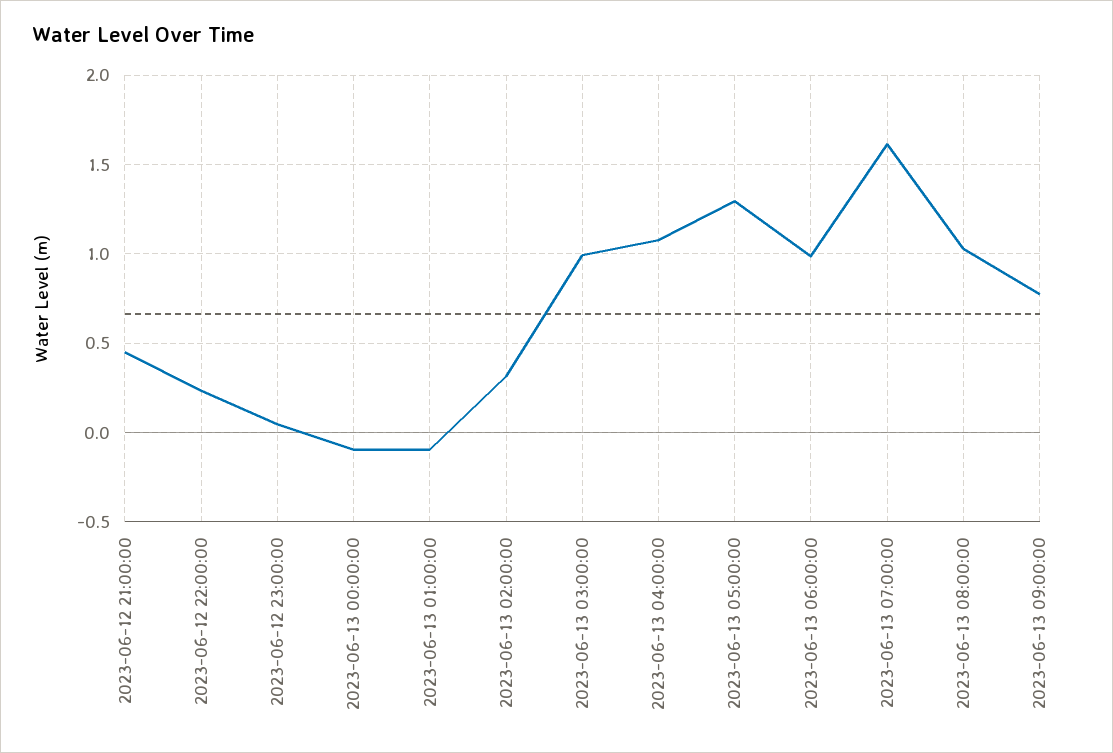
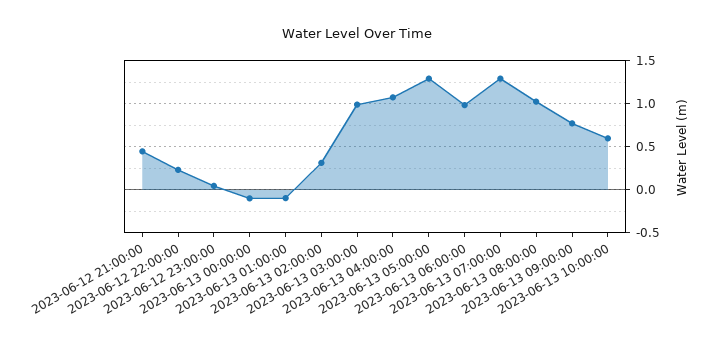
2023-06-13 07:00:00: 1.6 -> 1.3
2023-06-13 10:00:00: none -> 0.6

